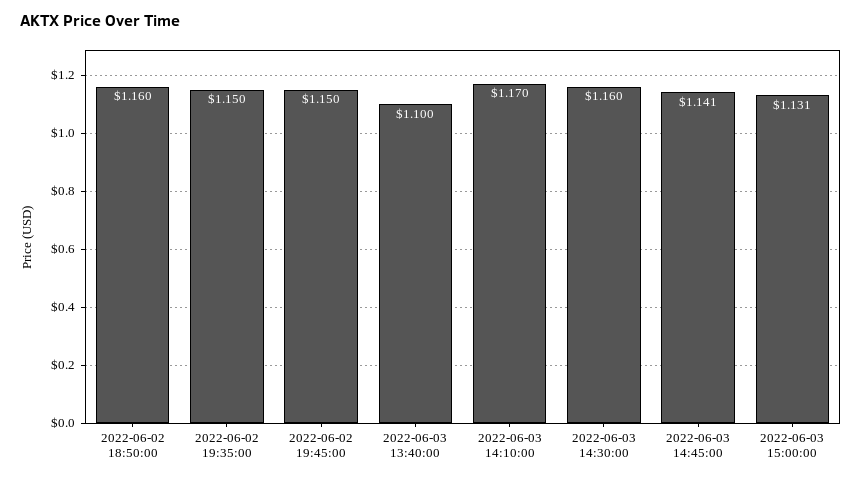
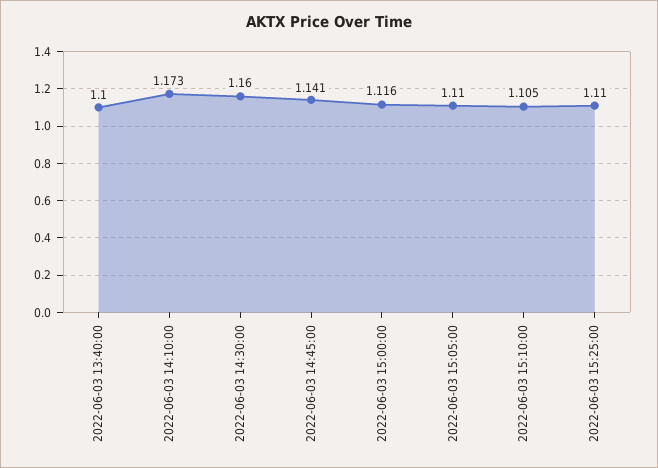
2022-06-02 18:50:00: 1.16 -> none
2022-06-02 19:35:00: 1.15 -> none
2022-06-02 19:45:00: 1.15 -> none
2022-06-03 14:10:00: 1.17 -> 1.173
2022-06-03 15:00:00: 1.131 -> 1.116
2022-06-03 15:05:00: none -> 1.11
2022-06-03 15:10:00: none -> 1.105
2022-06-03 15:25:00: none -> 1.11

